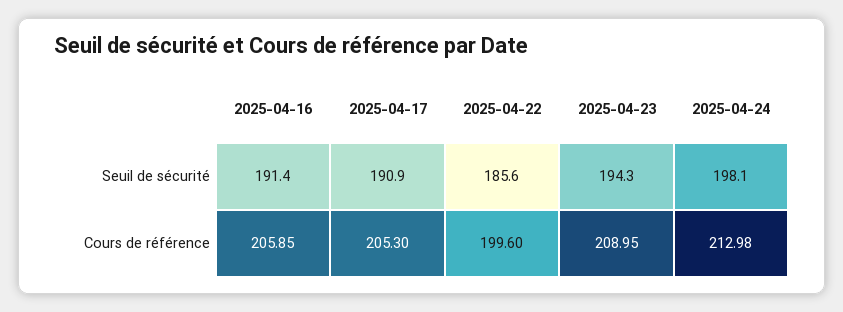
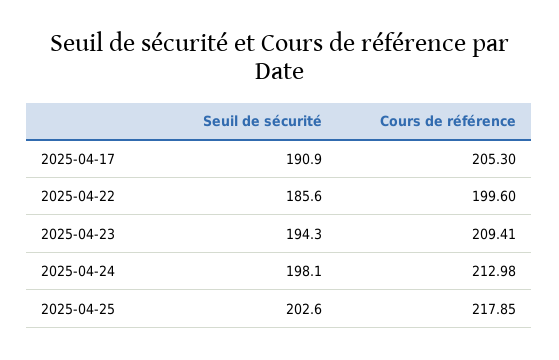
2025-04-16, Seuil de sécurité: 191.4 -> none
2025-04-16, Cours de référence: 205.85 -> none
2025-04-23, Cours de référence: 208.95 -> 209.41
2025-04-25, Seuil de sécurité: none -> 202.6
2025-04-25, Cours de référence: none -> 217.85

